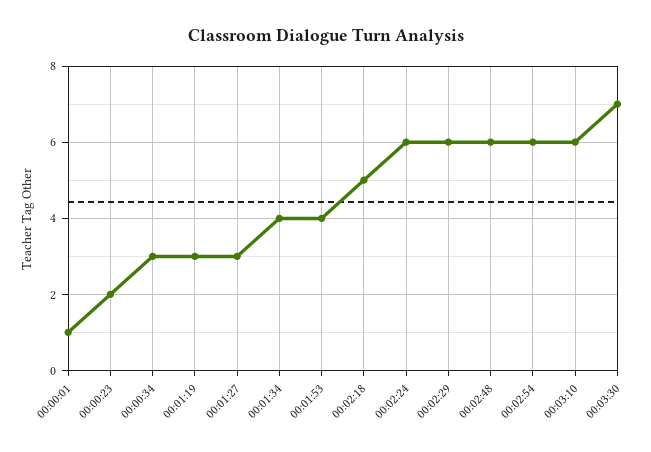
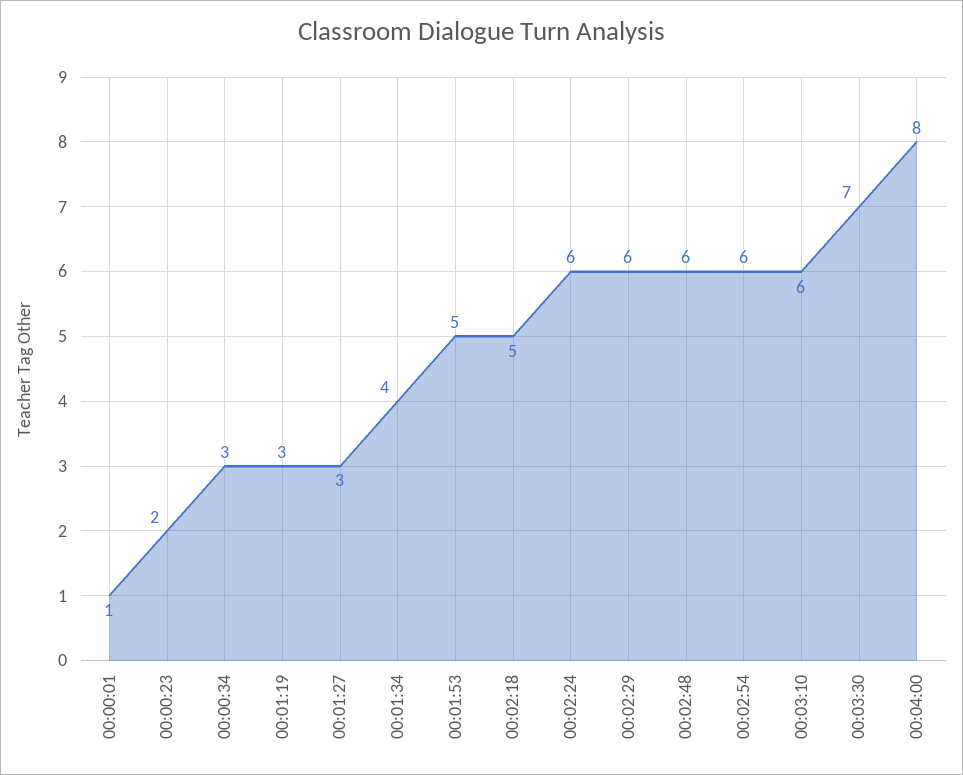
00:01:53: 4 -> 5
00:04:00: none -> 8

